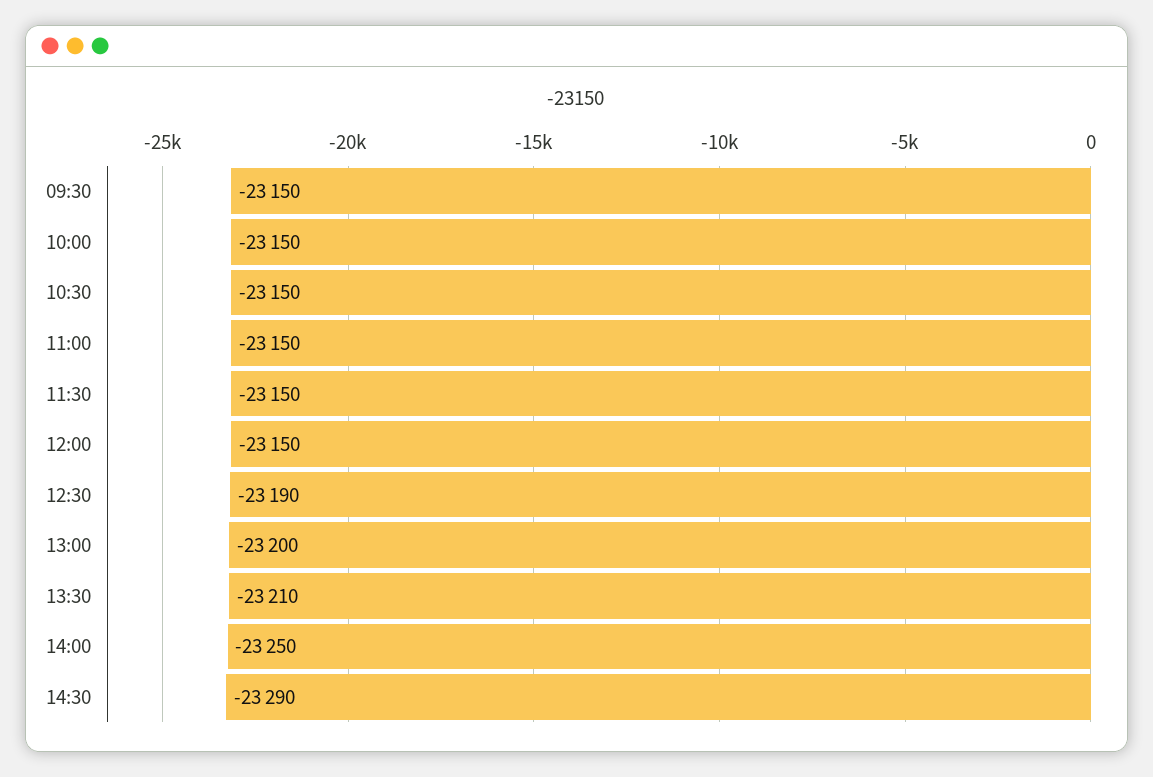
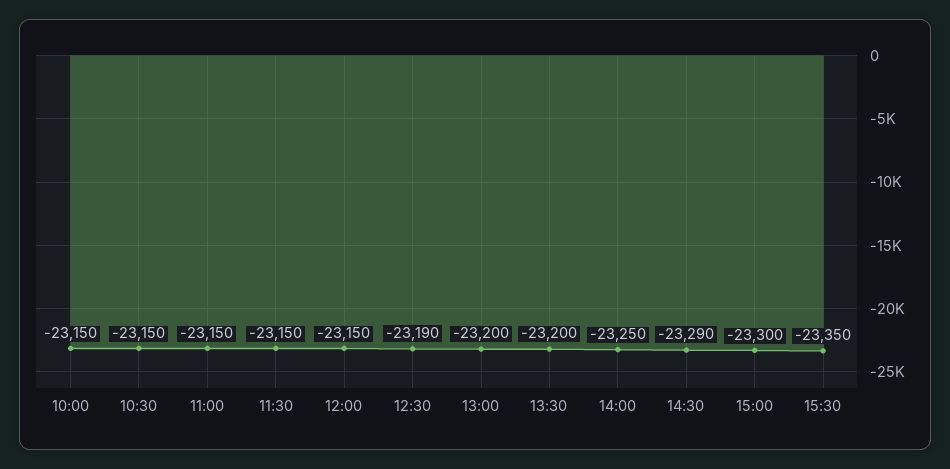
09:30: -23150 -> none
13:30: -23210 -> -23200
15:00: none -> -23300
15:30: none -> -23350

